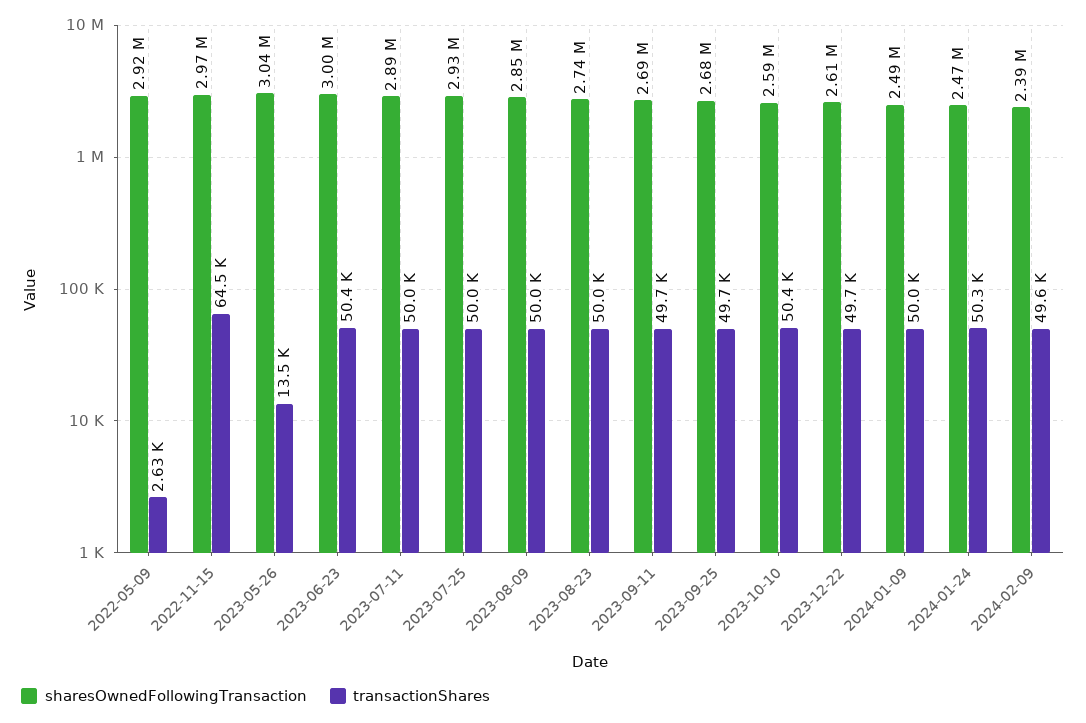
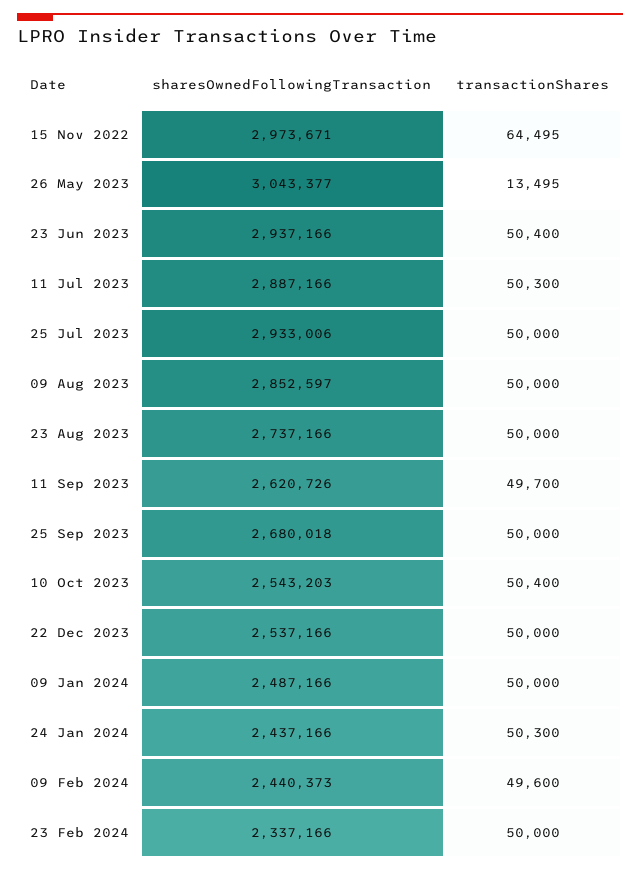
sharesOwnedFollowingTransaction, 2022-05-09: 2920000 -> none
transactionShares, 2022-05-09: 2630 -> none
sharesOwnedFollowingTransaction, 2023-06-23: 3000000 -> 2937166
transactionShares, 2023-07-11: 50000 -> 50300
sharesOwnedFollowingTransaction, 2023-09-11: 2690000 -> 2620726
transactionShares, 2023-09-25: 49700 -> 50000
sharesOwnedFollowingTransaction, 2023-10-10: 2590000 -> 2543203
sharesOwnedFollowingTransaction, 2023-12-22: 2610000 -> 2537166
transactionShares, 2023-12-22: 49700 -> 50000
sharesOwnedFollowingTransaction, 2024-01-24: 2470000 -> 2437166
sharesOwnedFollowingTransaction, 2024-02-09: 2390000 -> 2440373
sharesOwnedFollowingTransaction, 23 Feb 2024: none -> 2337166
transactionShares, 23 Feb 2024: none -> 50000

